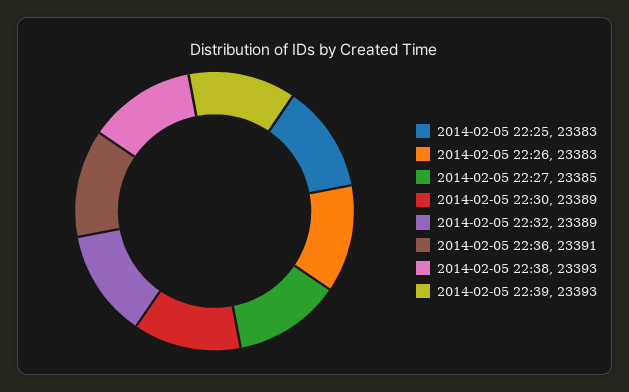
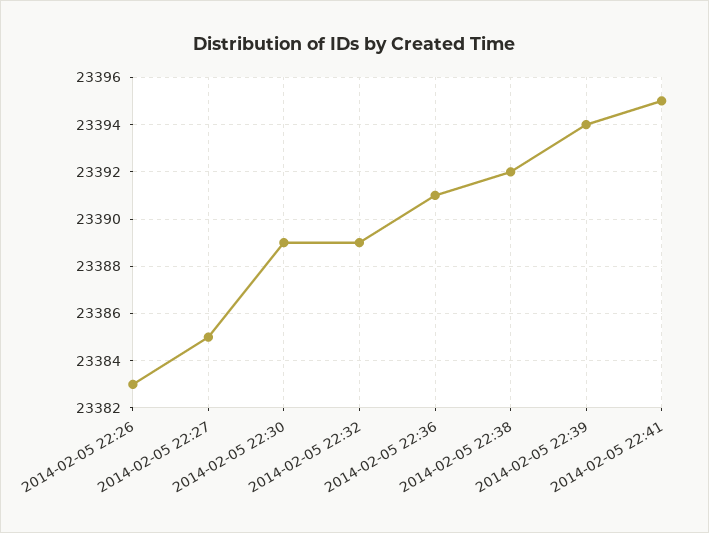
2014-02-05 22:25: 23383 -> none
2014-02-05 22:38: 23393 -> 23392
2014-02-05 22:39: 23393 -> 23394
2014-02-05 22:41: none -> 23395

